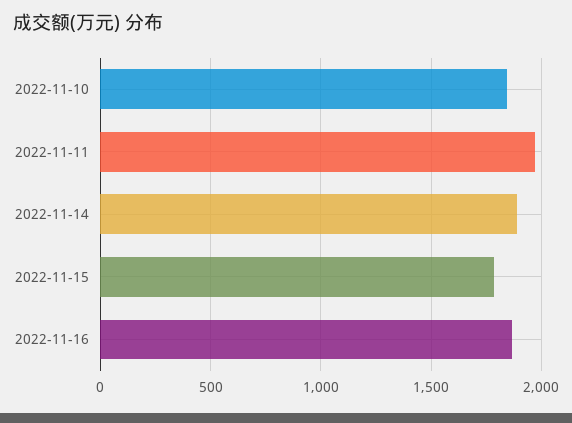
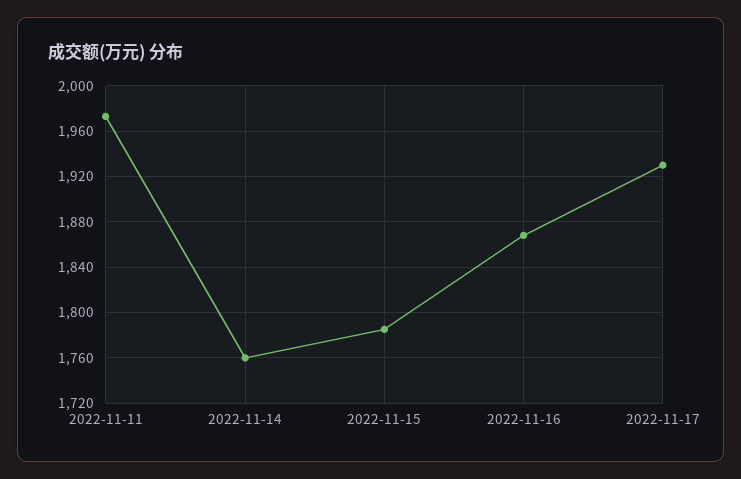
2022-11-10: 1850 -> none
2022-11-14: 1900 -> 1760
2022-11-17: none -> 1930

